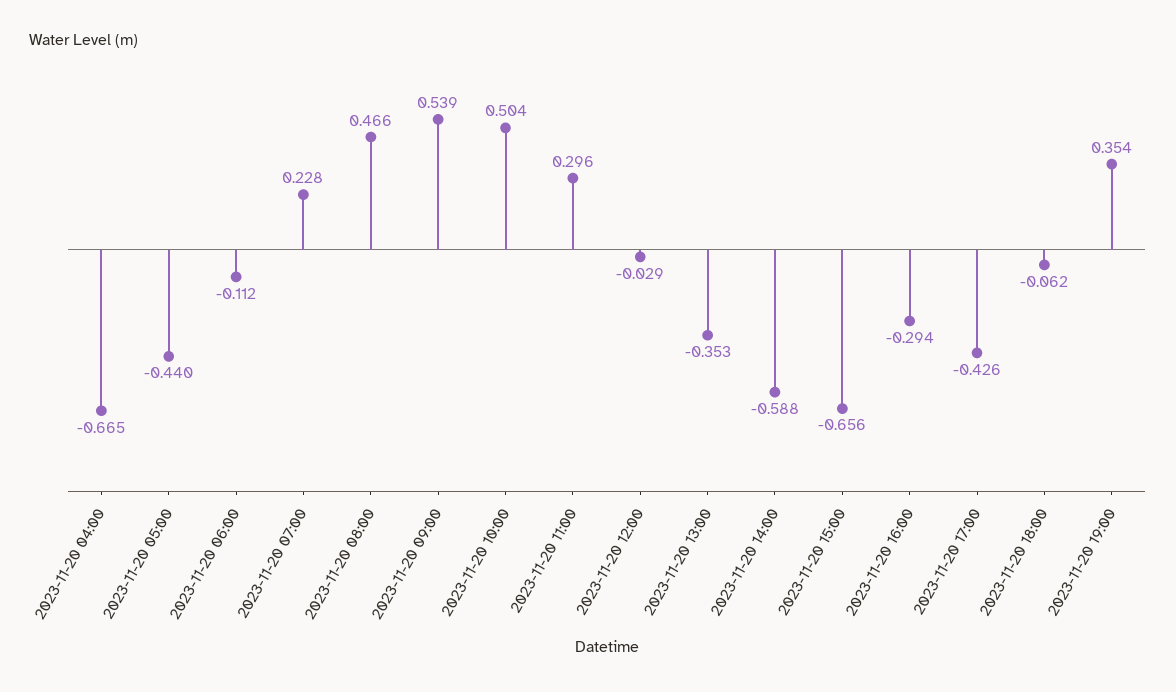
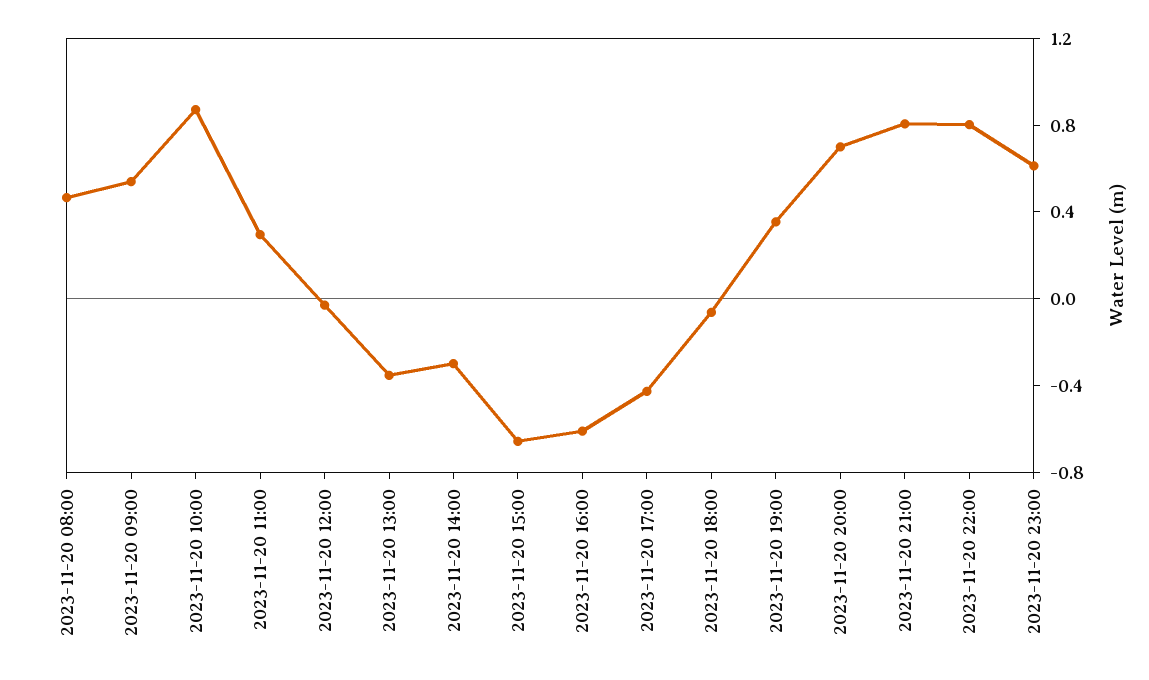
2023-11-20 04:00: -0.665 -> none
2023-11-20 05:00: -0.44 -> none
2023-11-20 06:00: -0.112 -> none
2023-11-20 07:00: 0.228 -> none
2023-11-20 10:00: 0.504 -> 0.9
2023-11-20 14:00: -0.588 -> -0.3
2023-11-20 16:00: -0.294 -> -0.6
2023-11-20 20:00: none -> 0.7
2023-11-20 21:00: none -> 0.8
2023-11-20 22:00: none -> 0.8
2023-11-20 23:00: none -> 0.6

